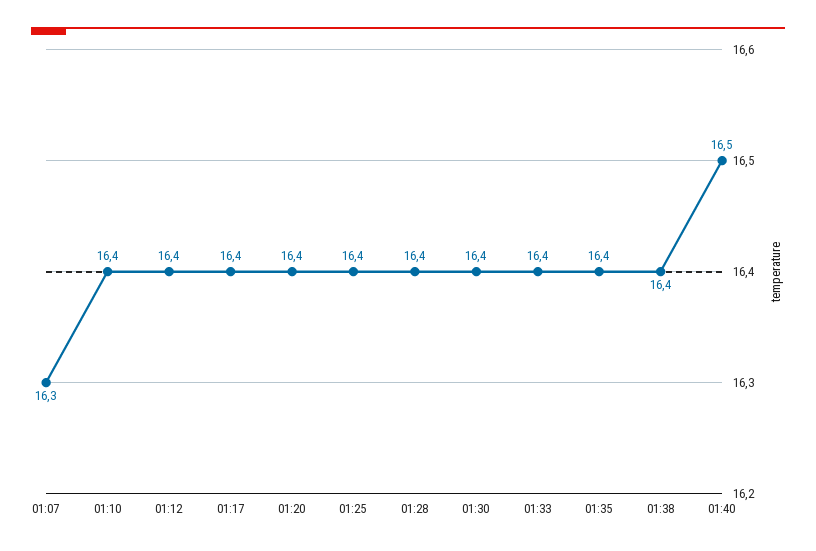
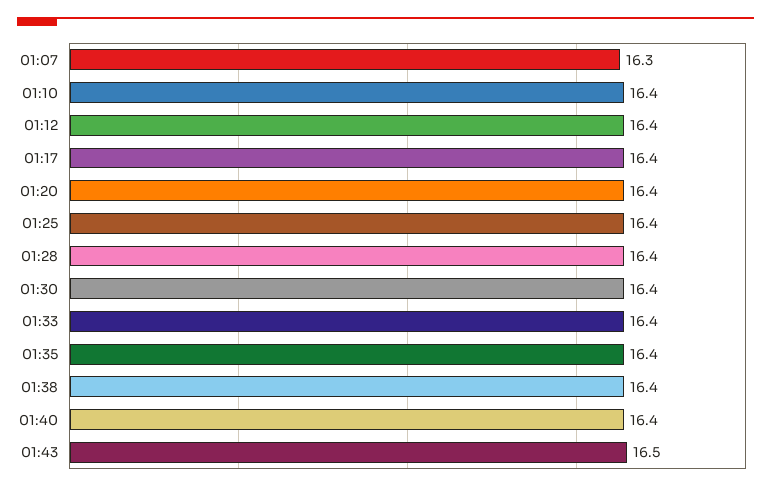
01:40: 16.5 -> 16.4
01:43: none -> 16.5

